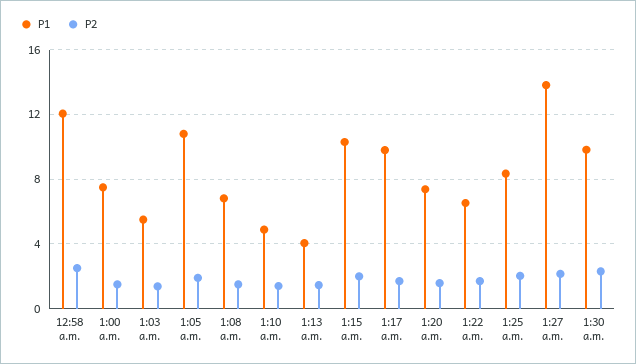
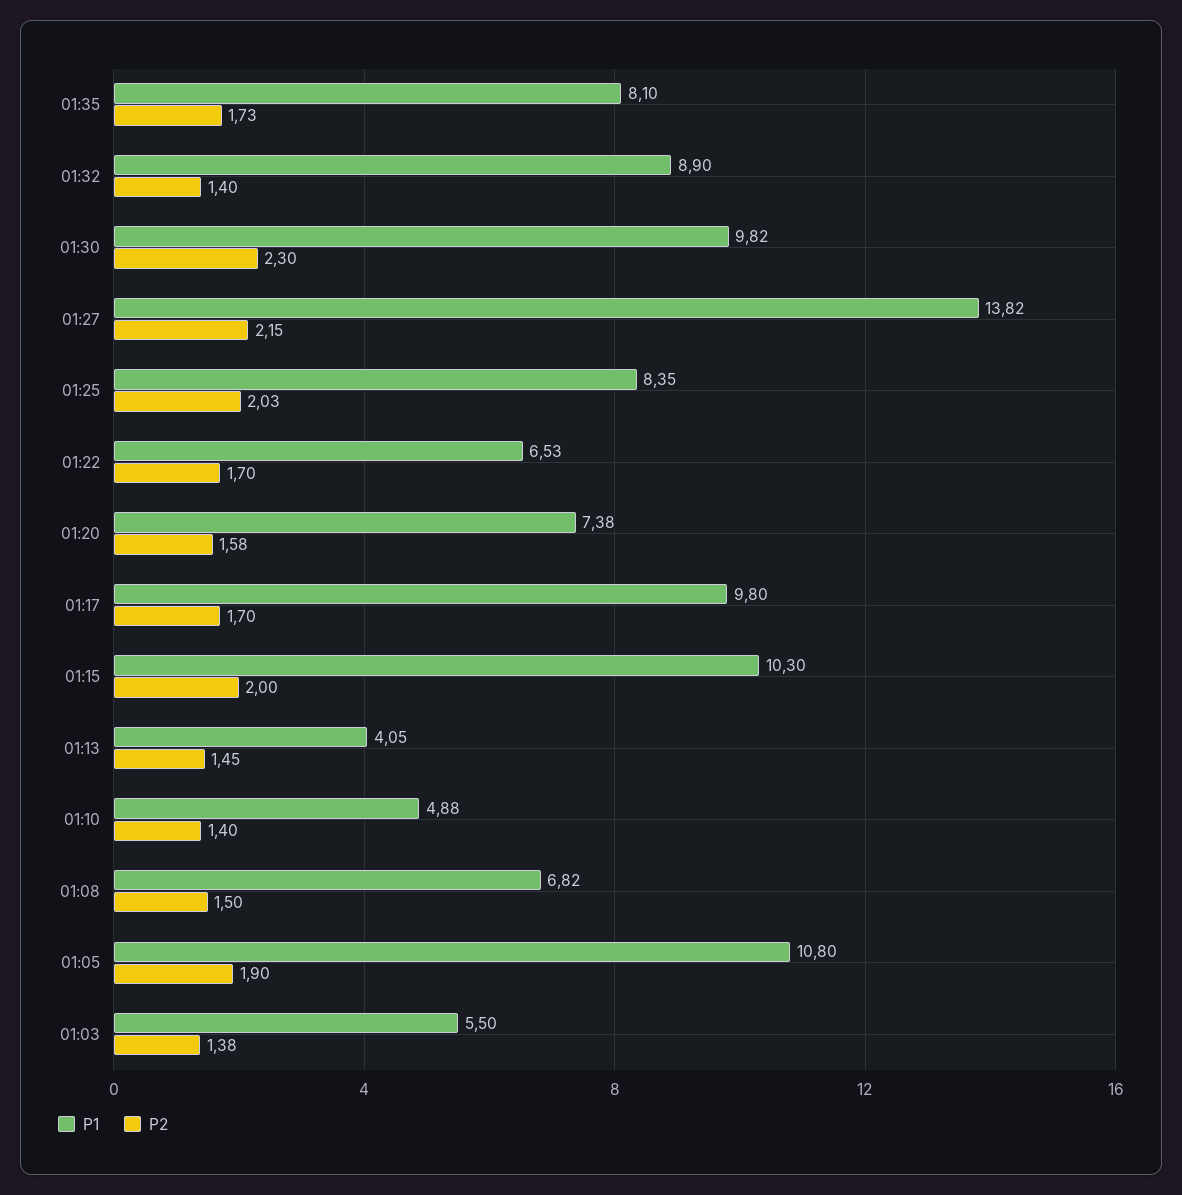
P1, 12:58 a.m.: 12 -> none
P2, 12:58 a.m.: 2.5 -> none
P1, 1:00 a.m.: 7.5 -> none
P2, 1:00 a.m.: 1.5 -> none
P1, 01:35: none -> 8.1
P2, 01:35: none -> 1.73
P1, 01:32: none -> 8.9
P2, 01:32: none -> 1.4

